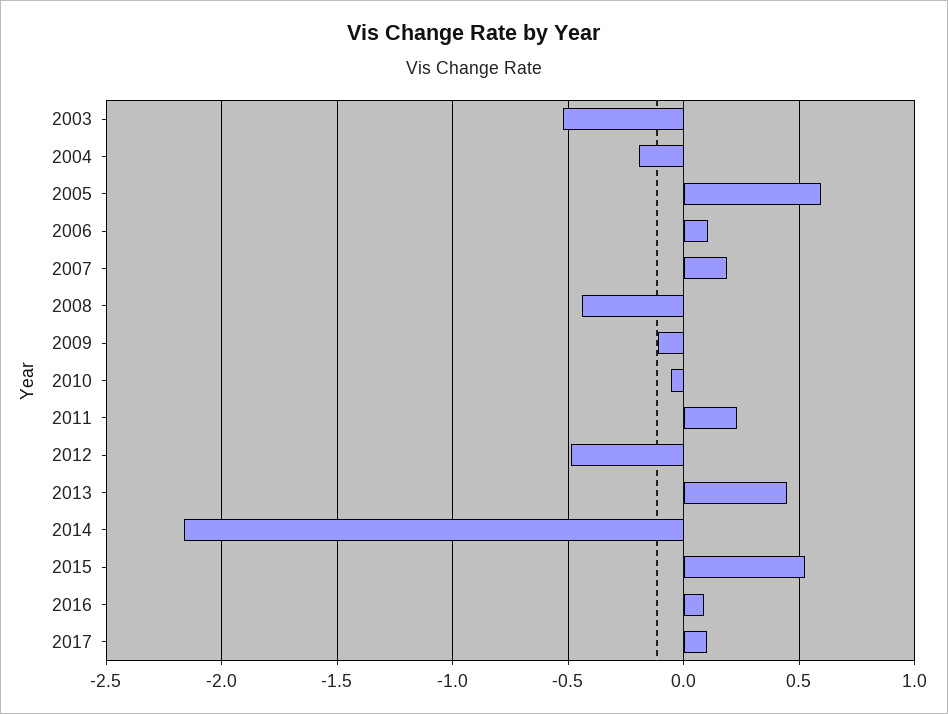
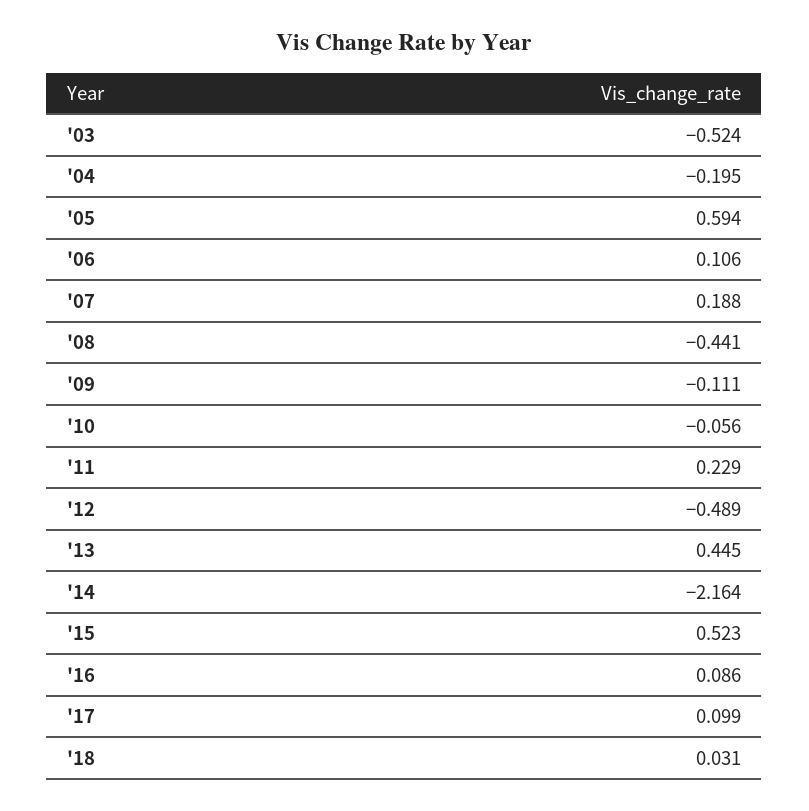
'18: none -> 0.031

